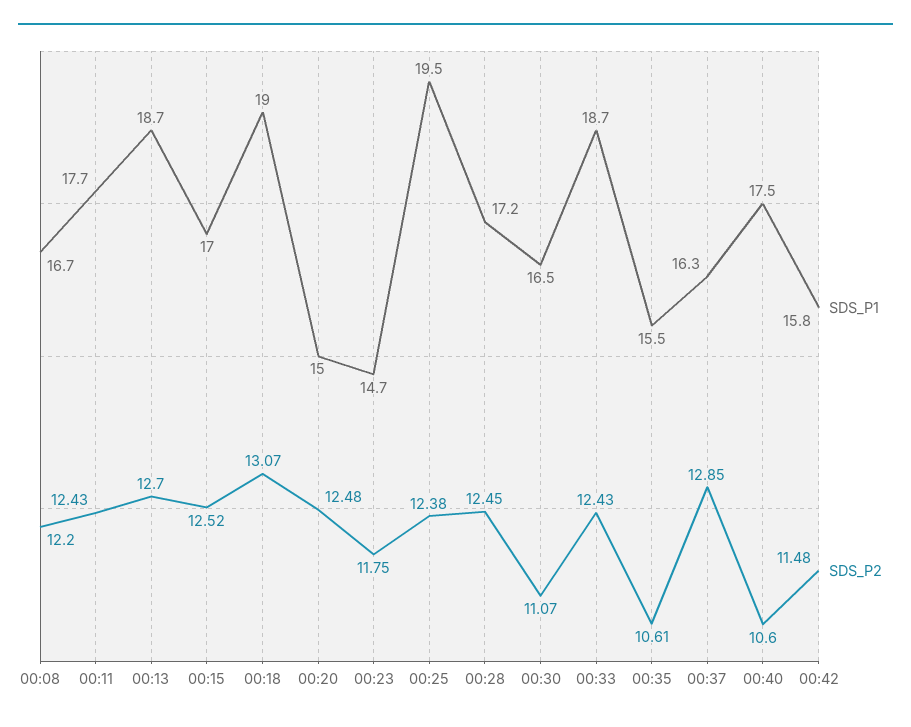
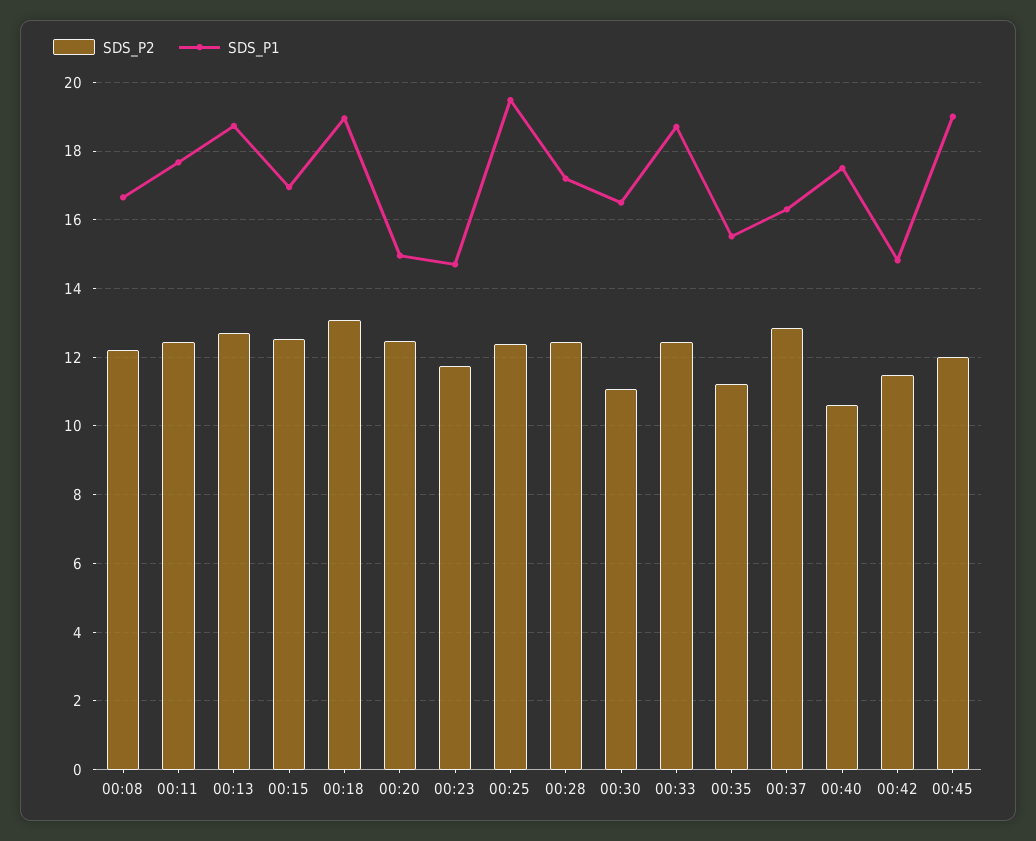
SDS_P2, 00:35: 10.61 -> 11.2
SDS_P1, 00:42: 15.8 -> 14.8
SDS_P2, 00:45: none -> 12
SDS_P1, 00:45: none -> 19

